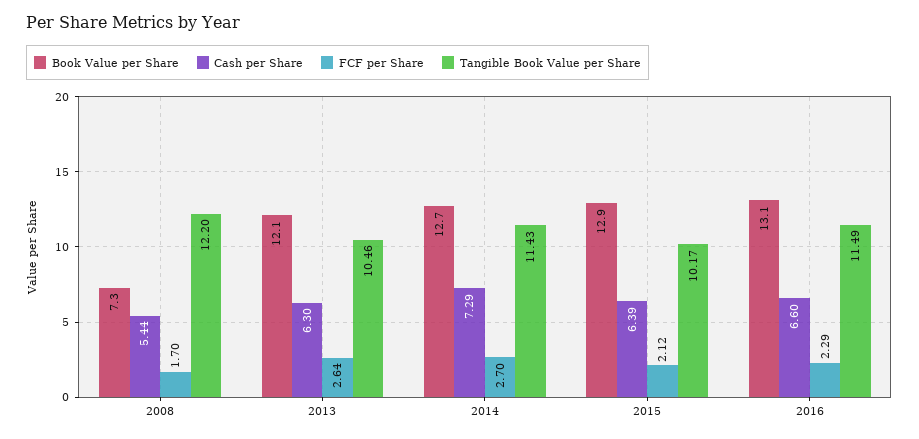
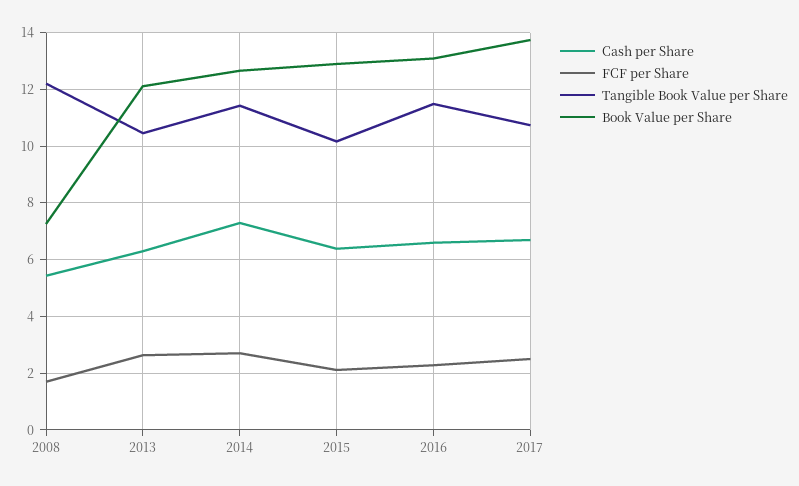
Cash per Share, 2017: none -> 6.75
FCF per Share, 2017: none -> 2.5
Tangible Book Value per Share, 2017: none -> 10.75
Book Value per Share, 2017: none -> 13.75

